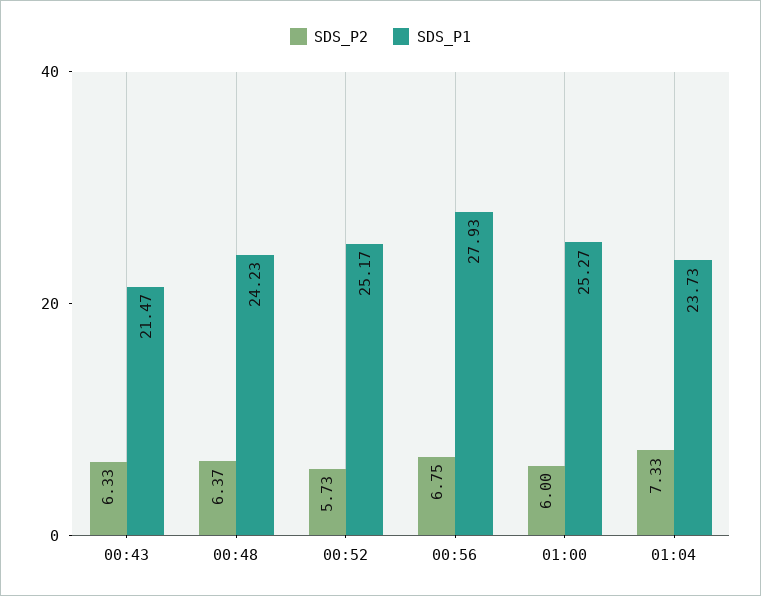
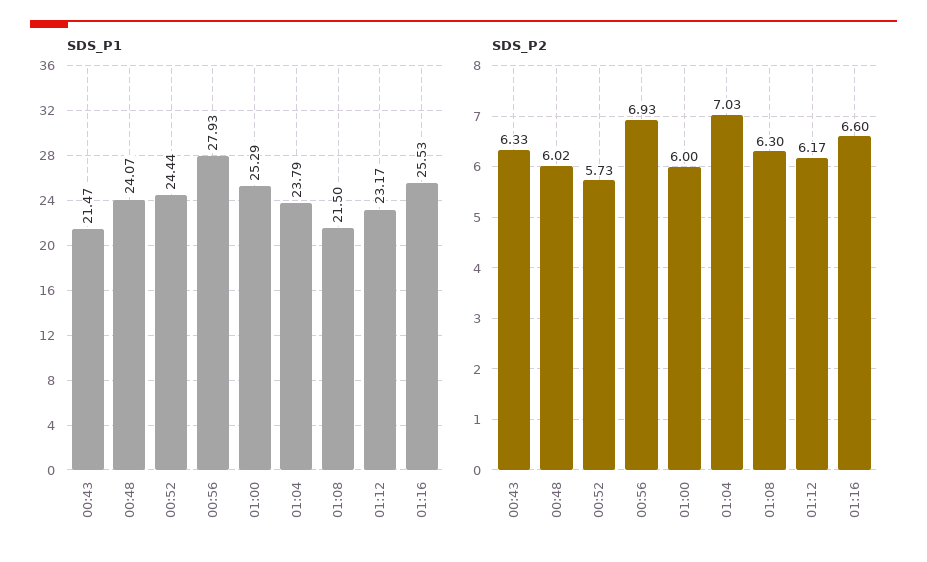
SDS_P2, 00:48: 6.37 -> 6.02
SDS_P1, 00:48: 24.23 -> 24.07
SDS_P1, 00:52: 25.17 -> 24.44
SDS_P2, 00:56: 6.75 -> 6.93
SDS_P1, 01:00: 25.27 -> 25.29
SDS_P2, 01:04: 7.33 -> 7.03
SDS_P1, 01:04: 23.73 -> 23.79
SDS_P1, 01:08: none -> 21.5
SDS_P1, 01:12: none -> 23.17
SDS_P1, 01:16: none -> 25.53
SDS_P2, 01:08: none -> 6.3
SDS_P2, 01:12: none -> 6.17
SDS_P2, 01:16: none -> 6.6

